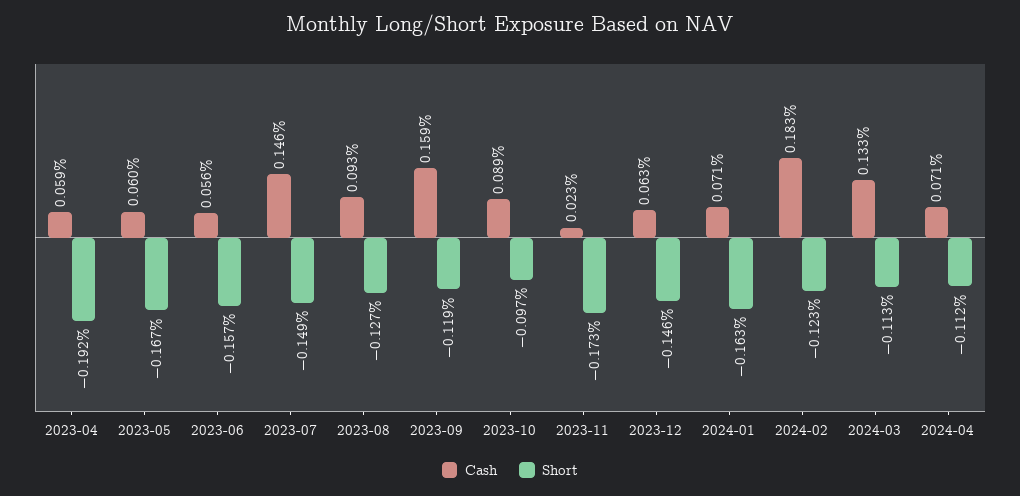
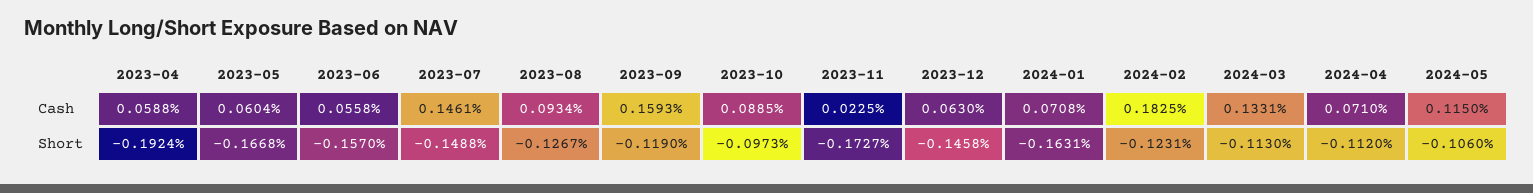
Cash, 2024-05: none -> 0.115
Short, 2024-05: none -> -0.106

